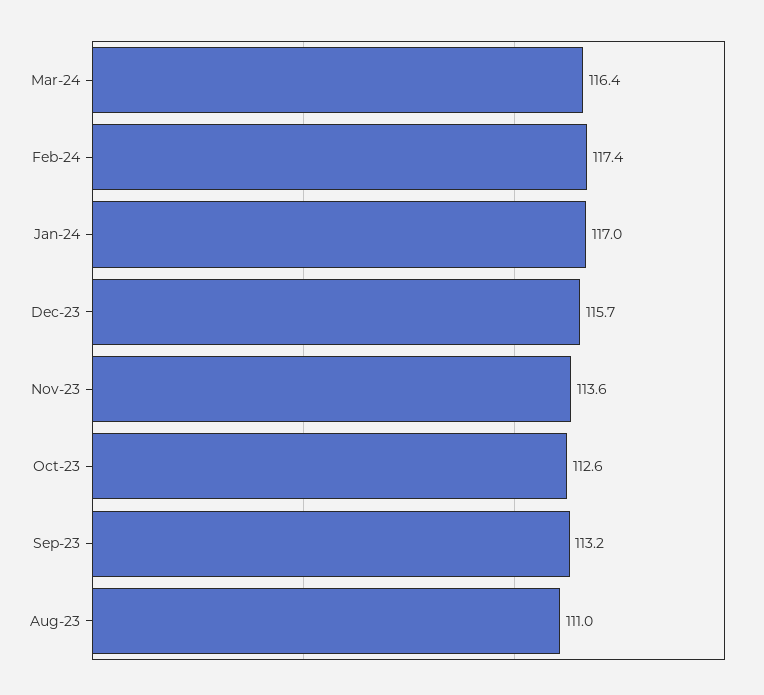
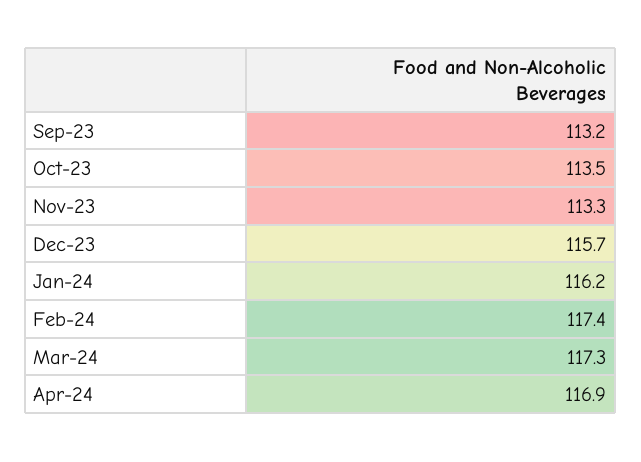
Mar-24: 116.4 -> 117.3
Jan-24: 117 -> 116.2
Nov-23: 113.6 -> 113.3
Oct-23: 112.6 -> 113.5
Aug-23: 111 -> none
Apr-24: none -> 116.9

